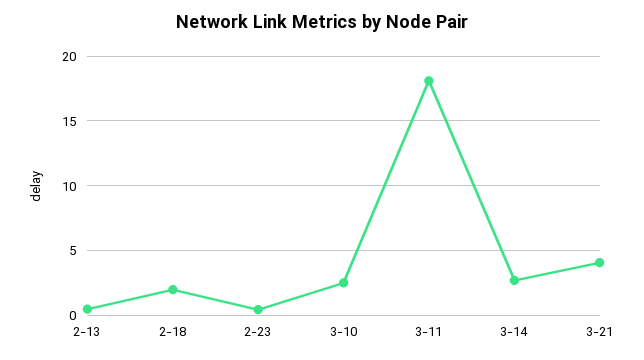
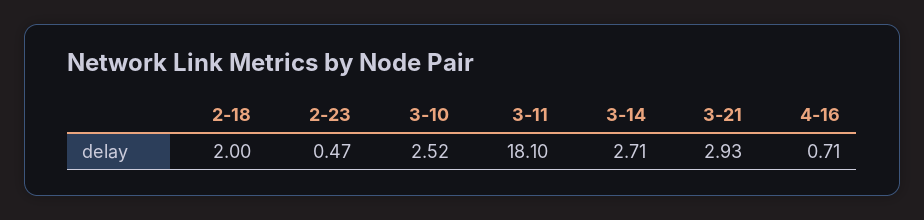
2-13: 0.5 -> none
3-21: 4 -> 2.93
4-16: none -> 0.71

